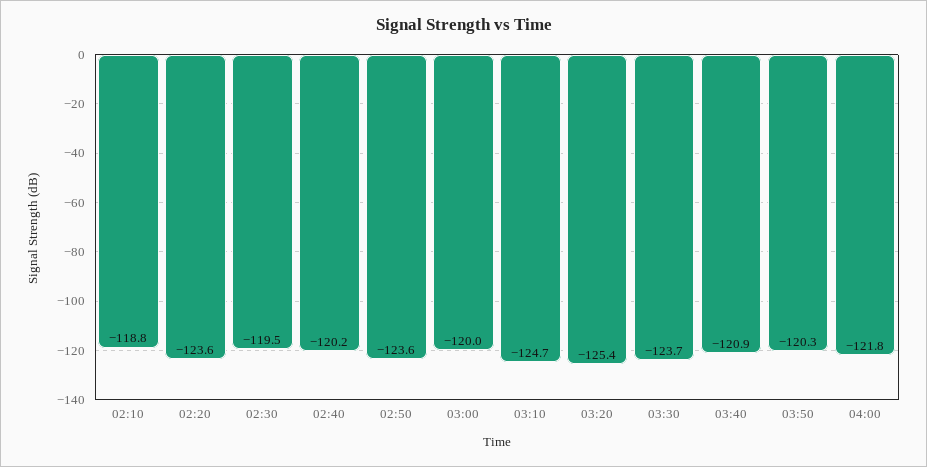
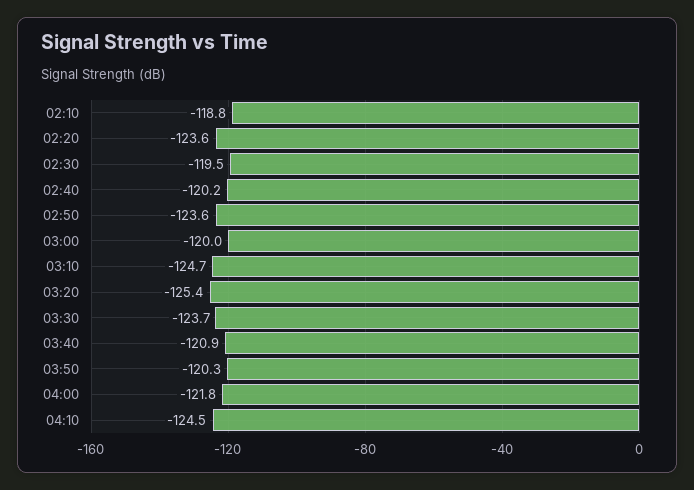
04:10: none -> -124.5

